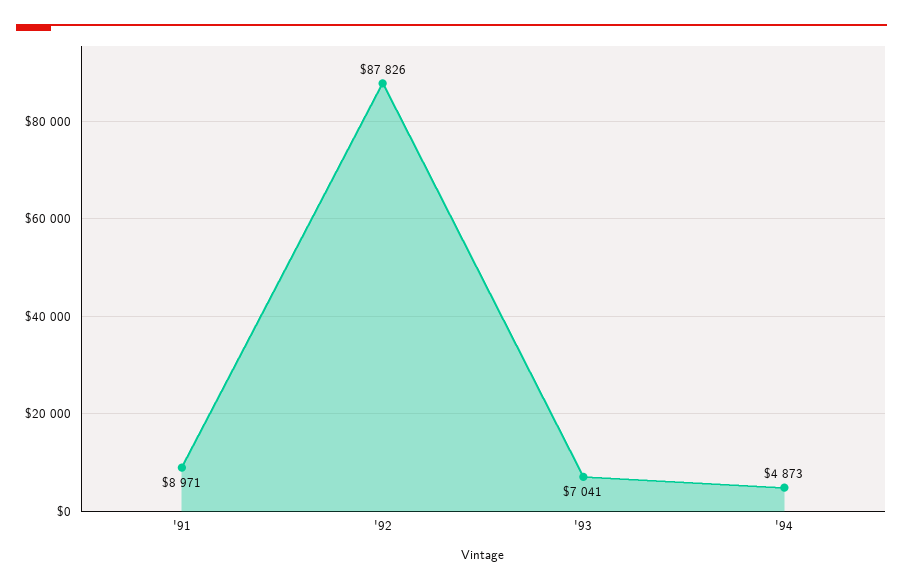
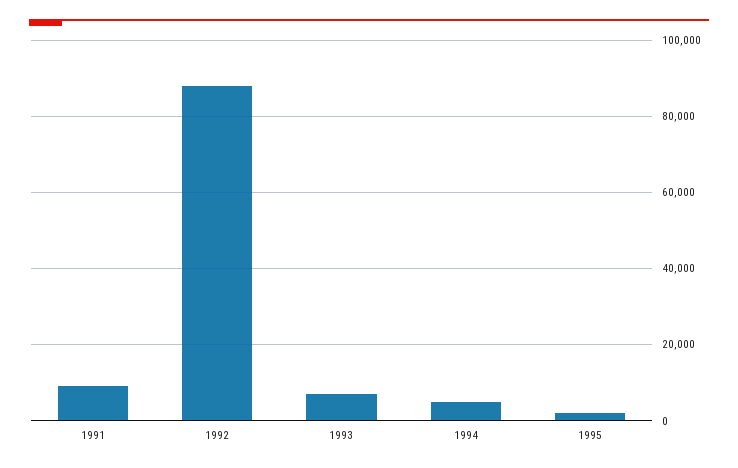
1995: none -> 2000

